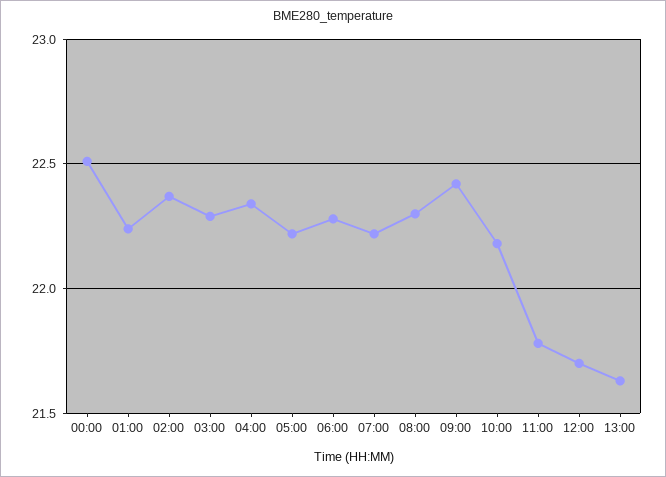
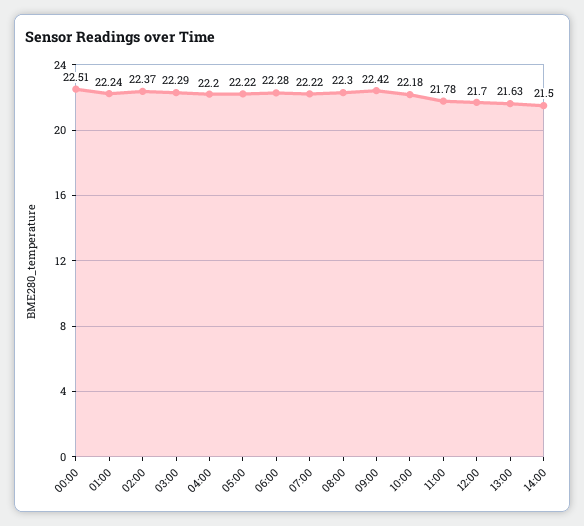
04:00: 22.35 -> 22.2
14:00: none -> 21.5

